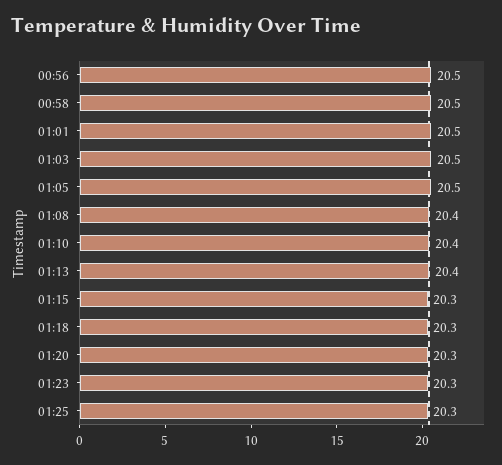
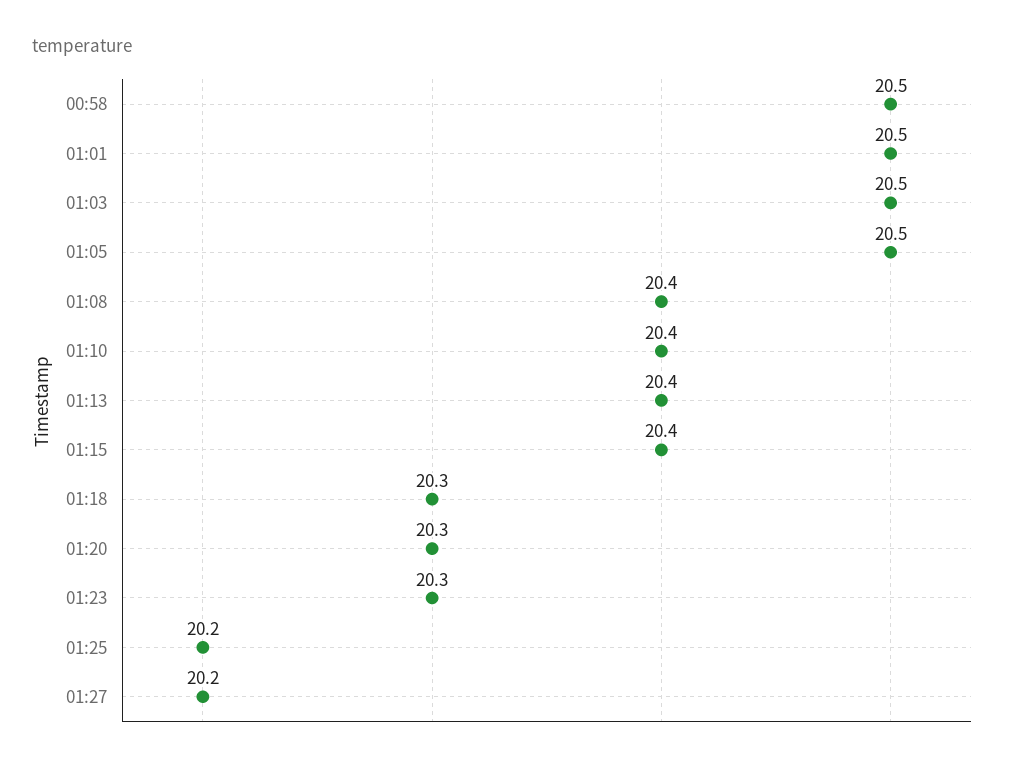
00:56: 20.5 -> none
01:15: 20.3 -> 20.4
01:25: 20.3 -> 20.2
01:27: none -> 20.2

